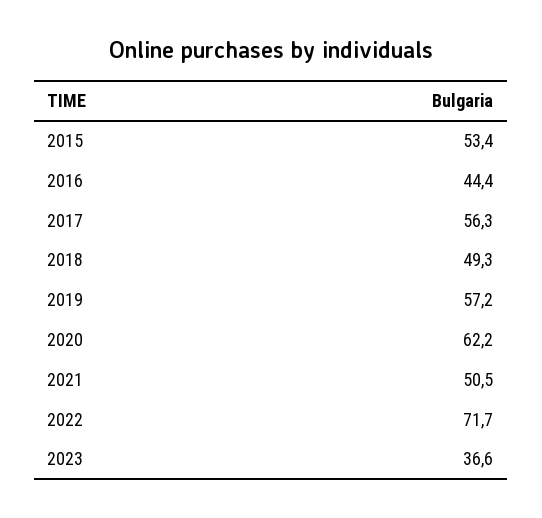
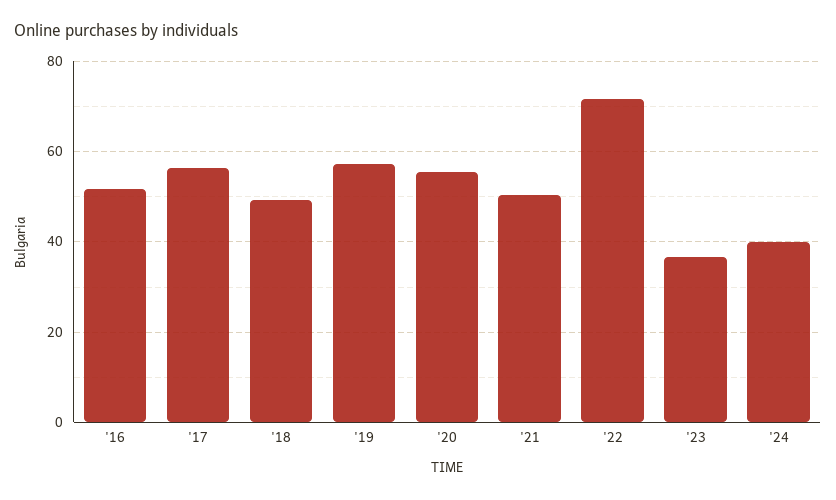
2015: 53.4 -> none
2016: 44.4 -> 52
2020: 62.2 -> 56
'24: none -> 40

